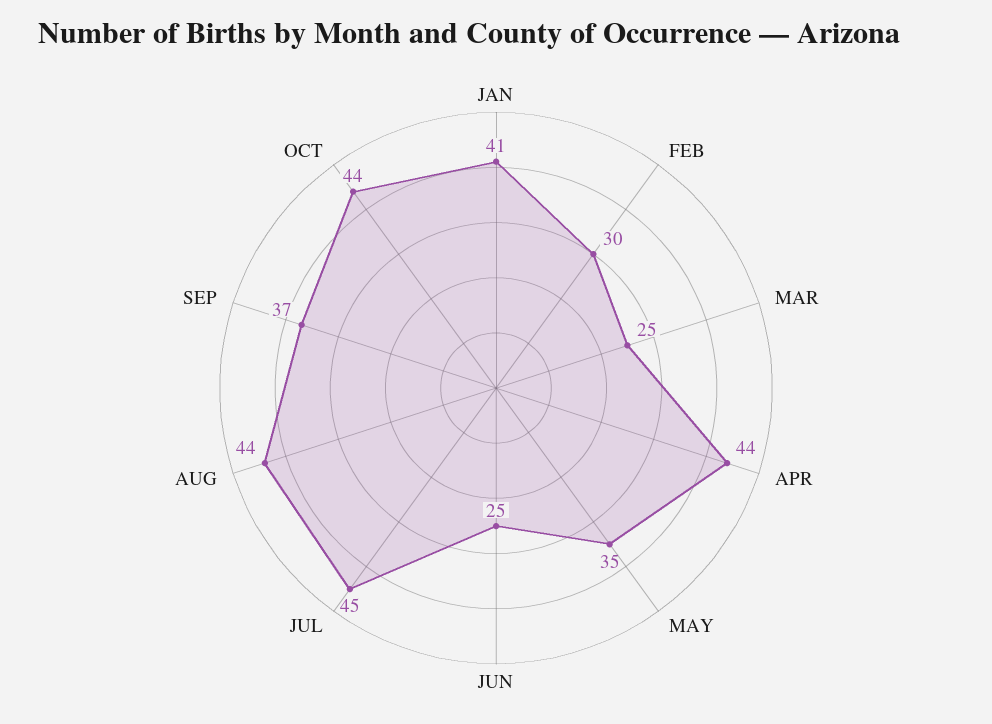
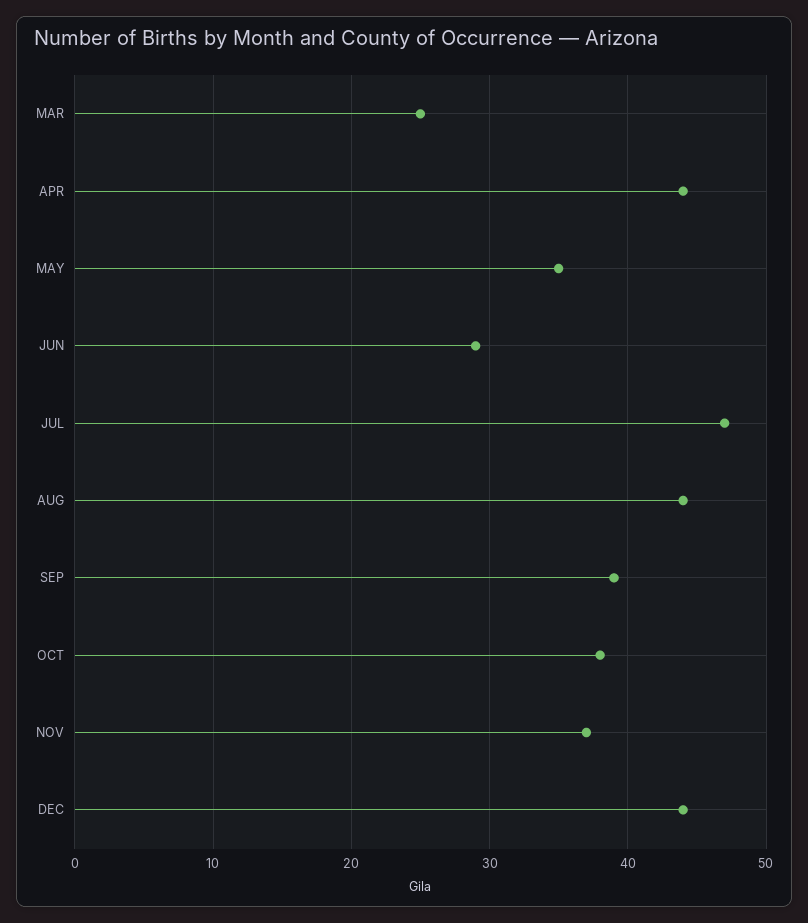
JAN: 41 -> none
FEB: 30 -> none
JUN: 25 -> 29
JUL: 45 -> 47
SEP: 37 -> 39
OCT: 44 -> 38
NOV: none -> 37
DEC: none -> 44

